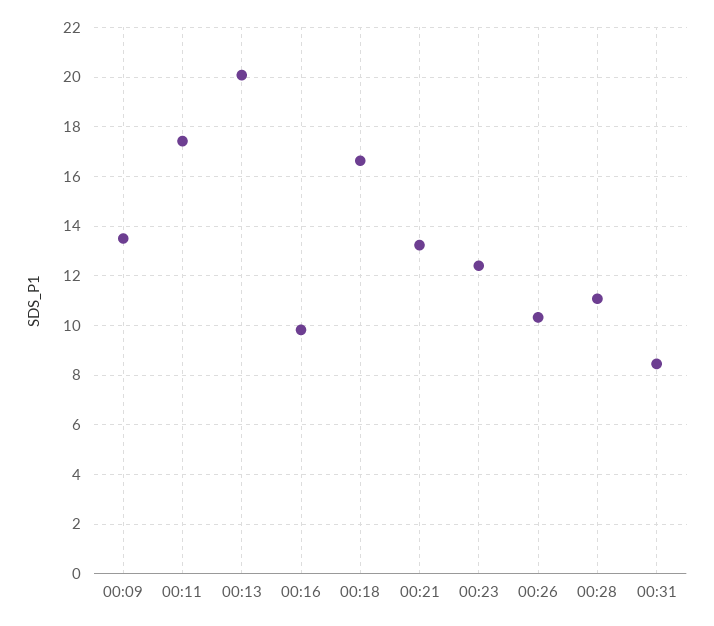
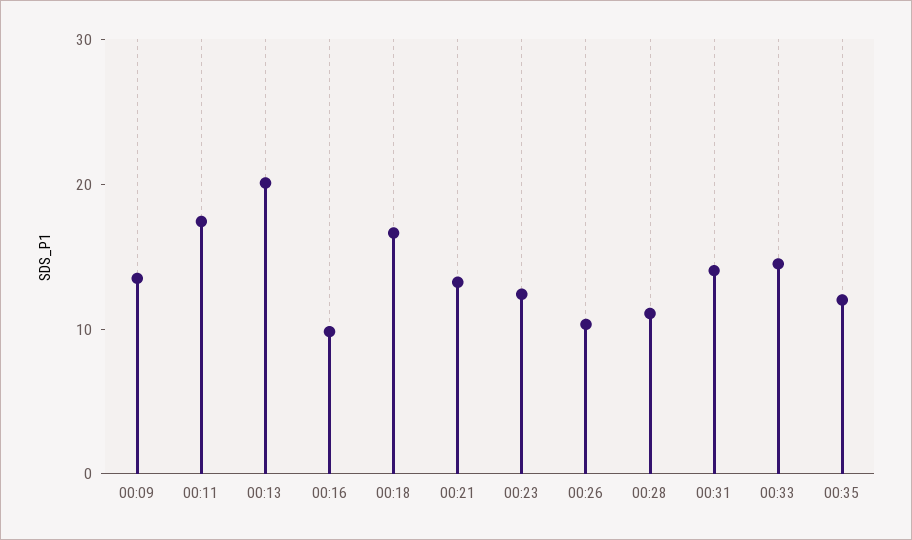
00:31: 8.5 -> 14
00:33: none -> 14
00:35: none -> 12

